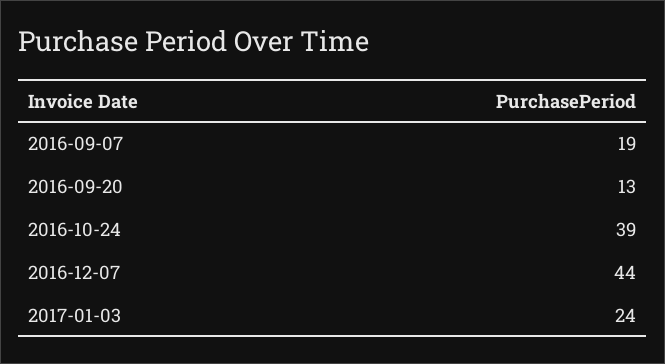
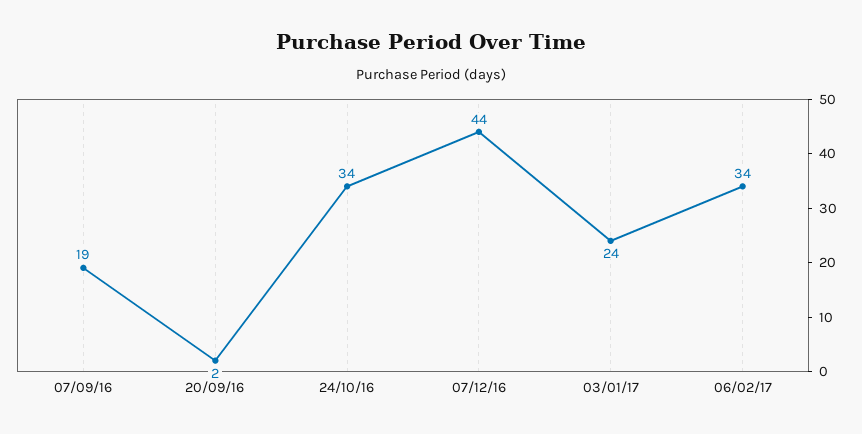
2016-09-20: 13 -> 2
2016-10-24: 39 -> 34
06/02/17: none -> 34

